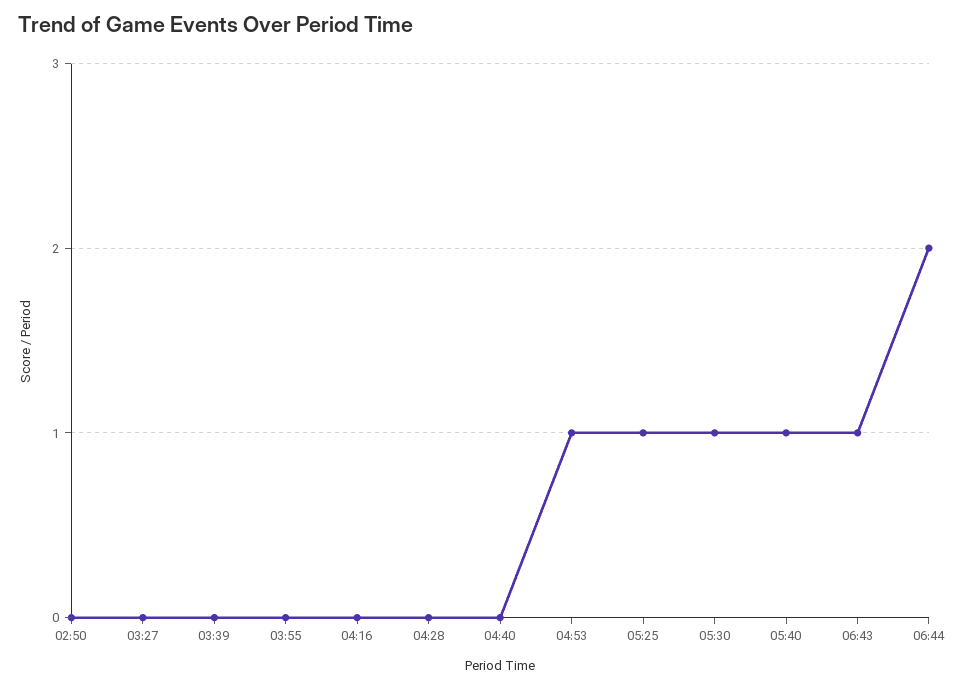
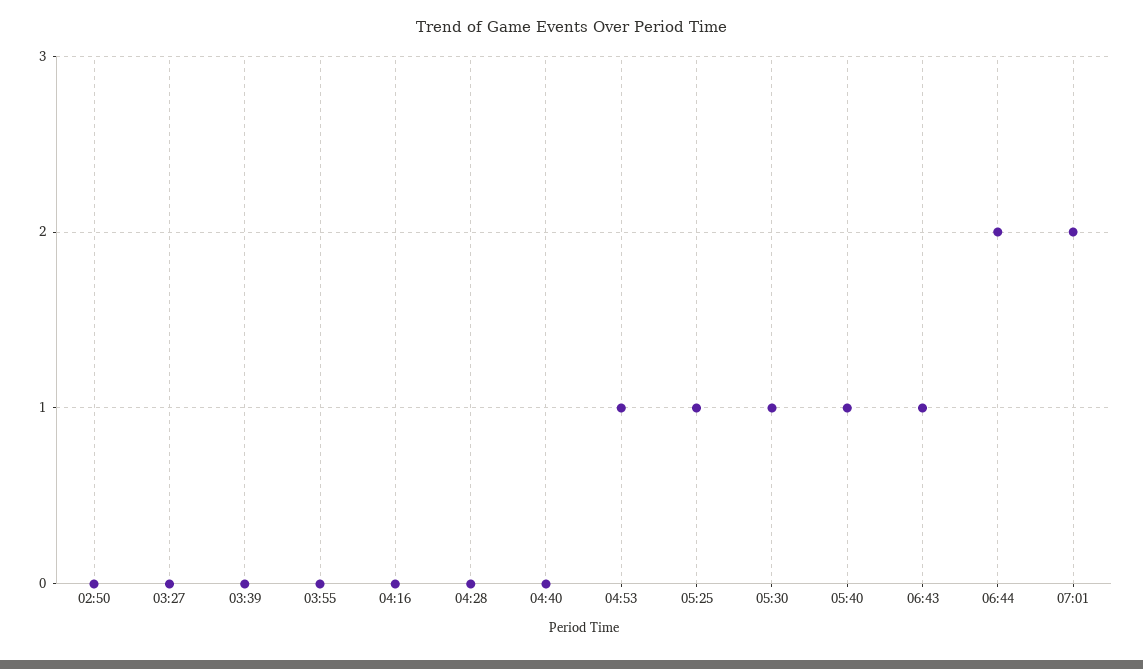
07:01: none -> 2

